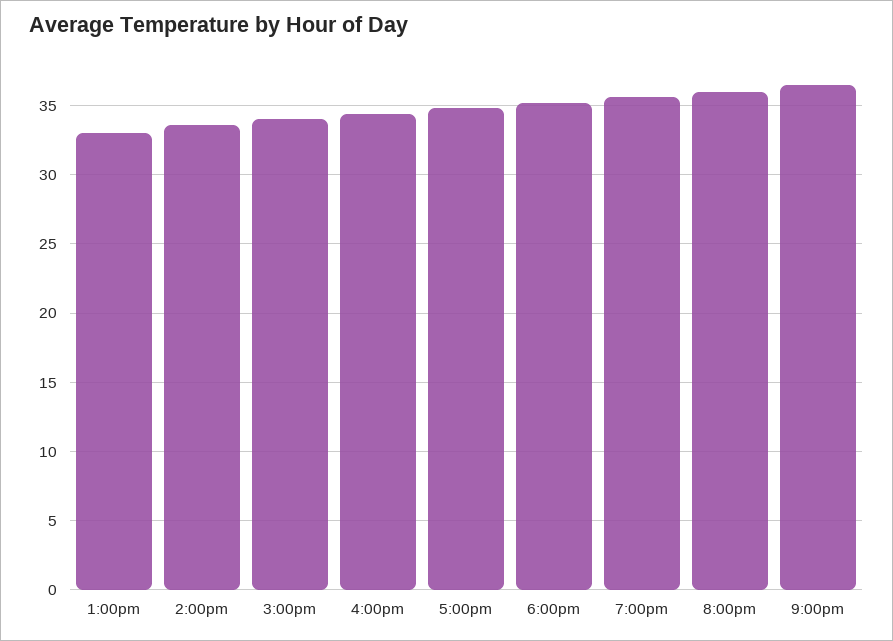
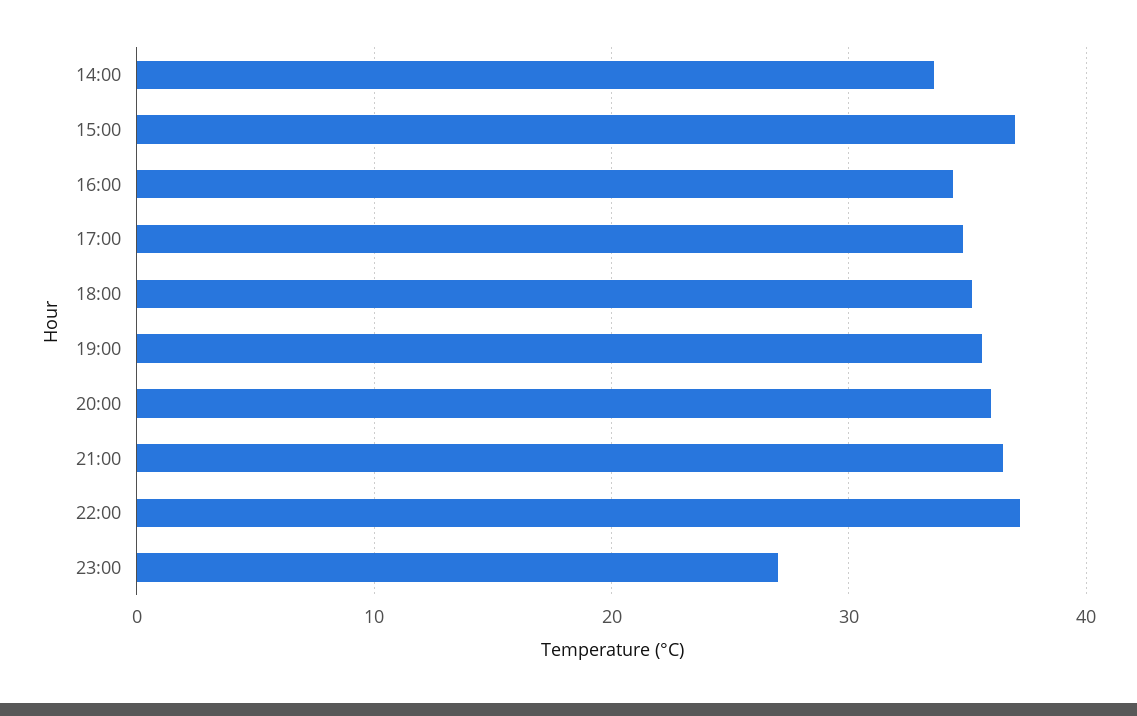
1:00pm: 33 -> none
3:00pm: 34 -> 37
22:00: none -> 37
23:00: none -> 27

